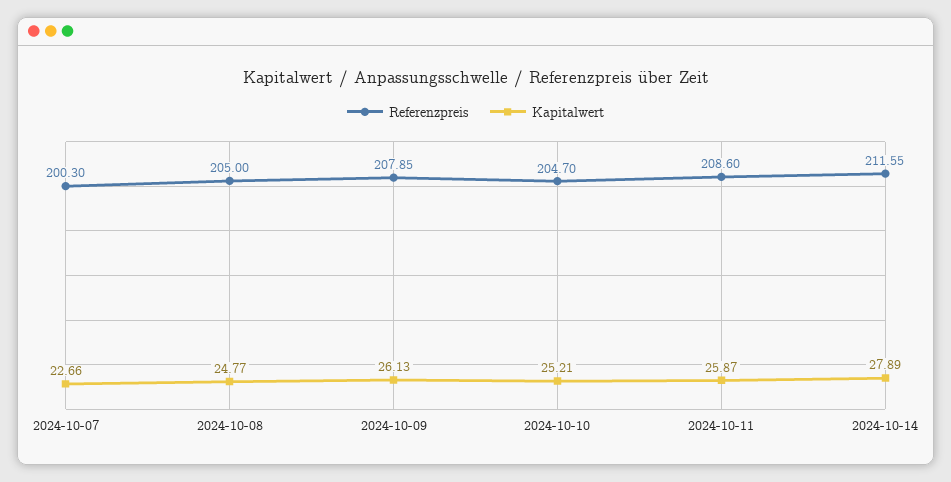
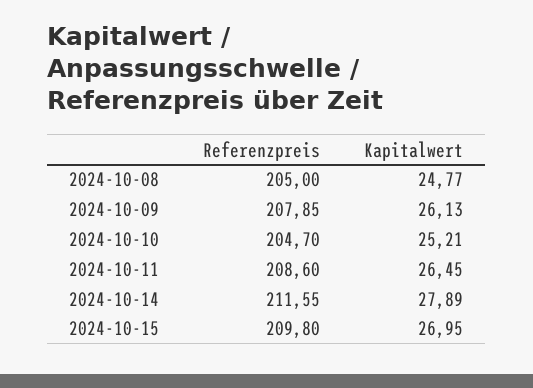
Referenzpreis, 2024-10-07: 200.3 -> none
Kapitalwert, 2024-10-07: 22.66 -> none
Kapitalwert, 2024-10-11: 25.87 -> 26.45
Referenzpreis, 2024-10-15: none -> 209.8
Kapitalwert, 2024-10-15: none -> 26.95

